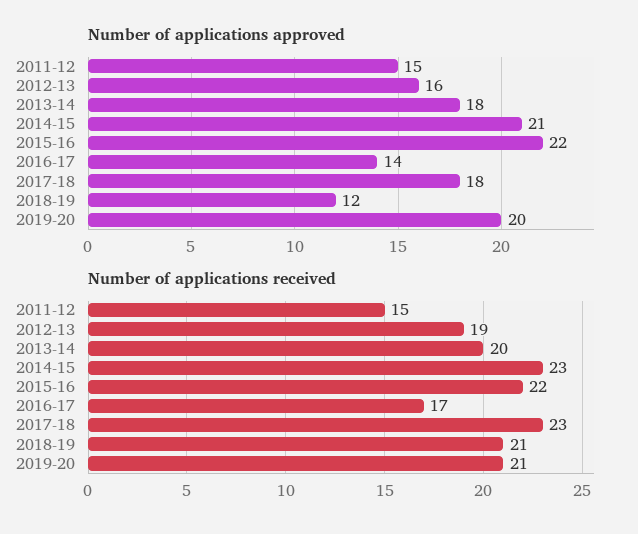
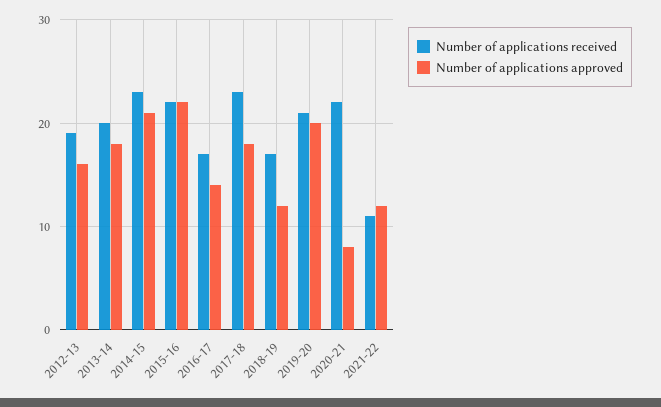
Number of applications approved, 2011-12: 15 -> none
Number of applications received, 2011-12: 15 -> none
Number of applications received, 2018-19: 21 -> 17
Number of applications received, 2020-21: none -> 22
Number of applications approved, 2020-21: none -> 8
Number of applications received, 2021-22: none -> 11
Number of applications approved, 2021-22: none -> 12

